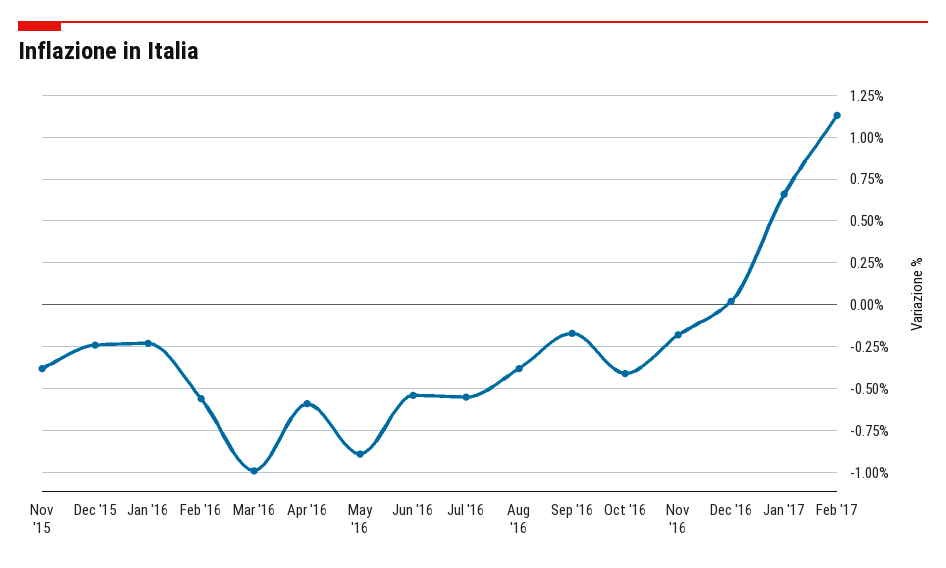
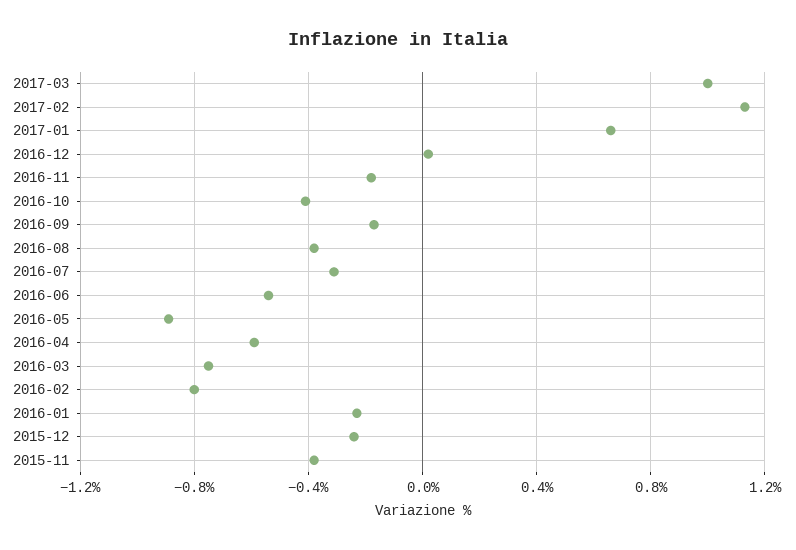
Feb '16: -0.55 -> -0.8
Mar '16: -1 -> -0.75
Jul '16: -0.55 -> -0.3
2017-03: none -> 1

